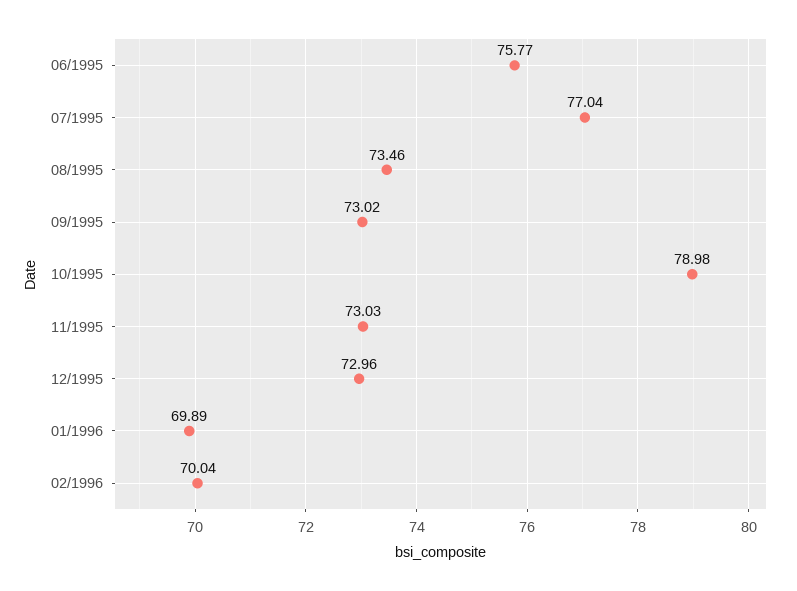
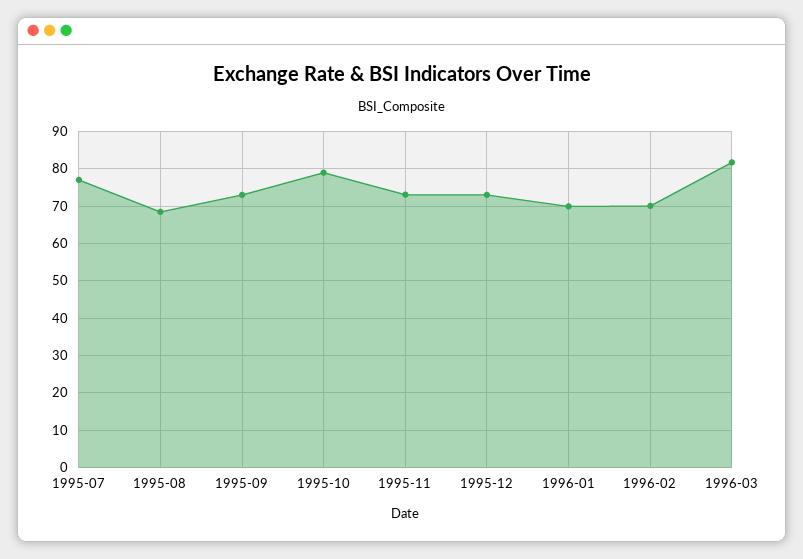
06/1995: 75.77 -> none
08/1995: 73.46 -> 68
1996-03: none -> 82

